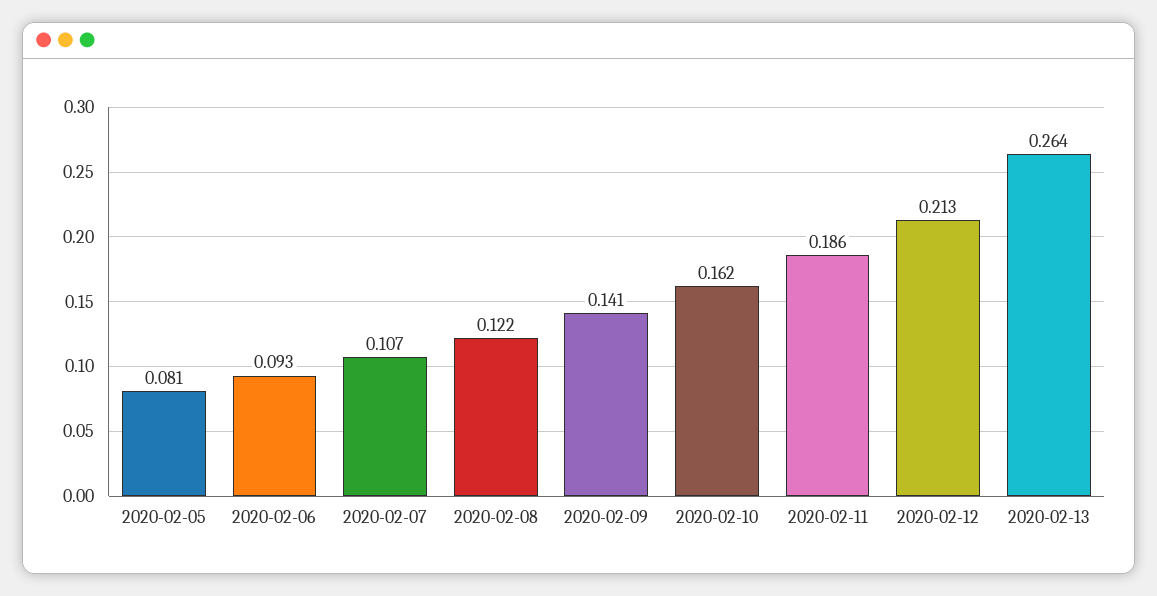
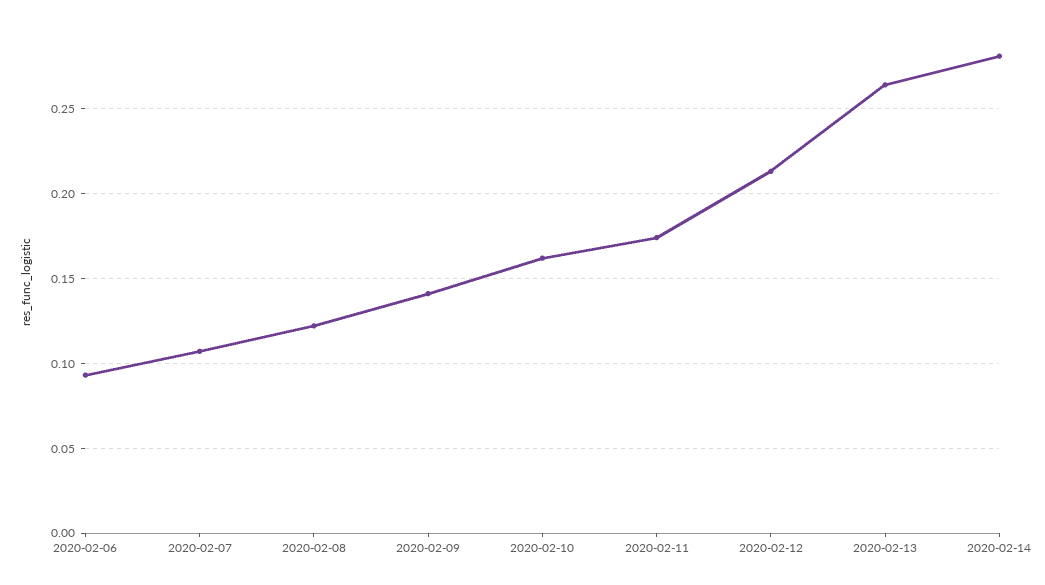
2020-02-05: 0.081 -> none
2020-02-11: 0.186 -> 0.175
2020-02-14: none -> 0.28

